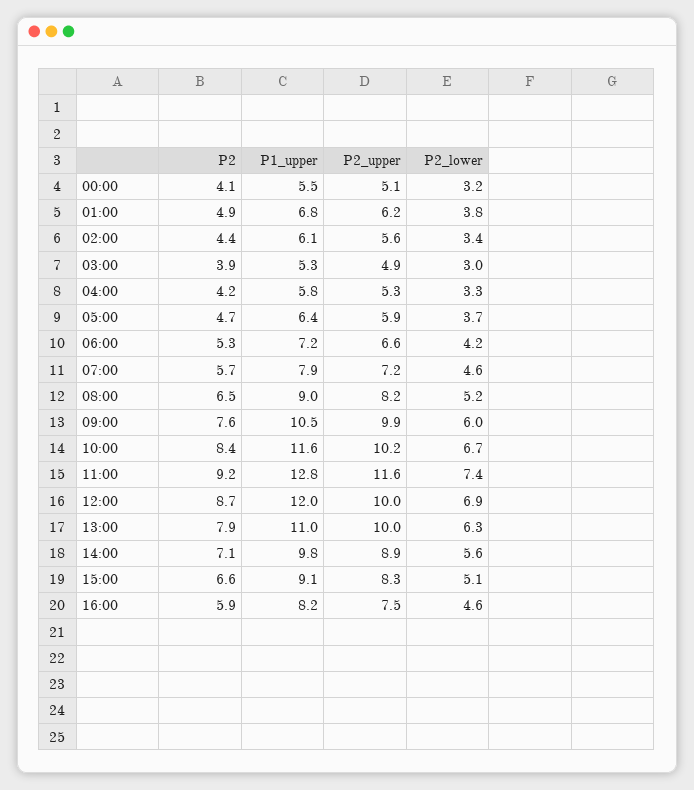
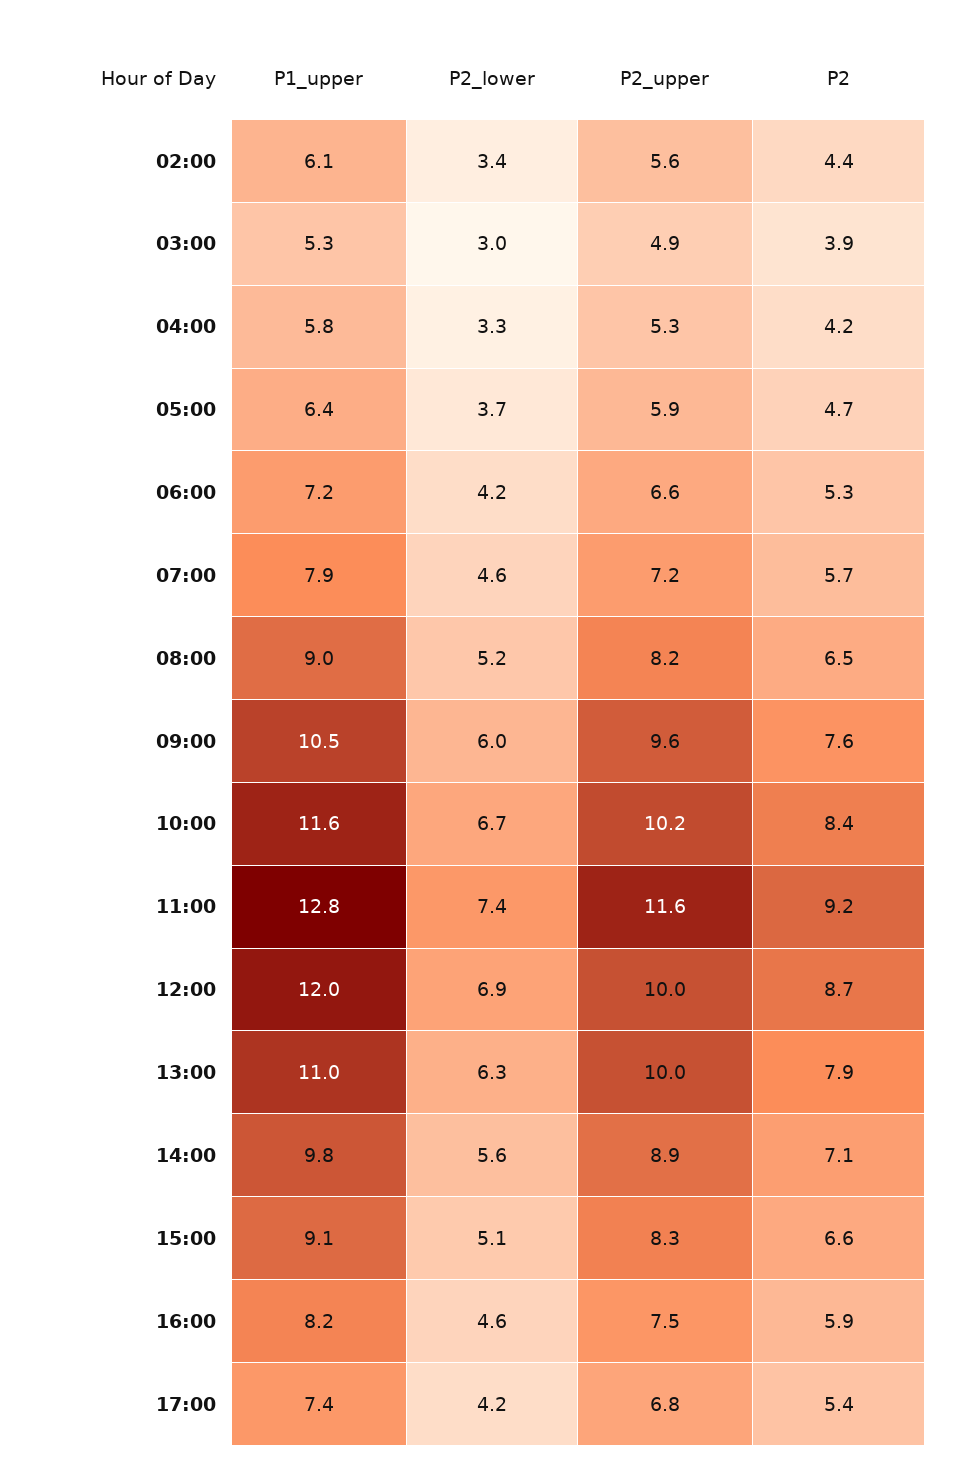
P2, 00:00: 4.1 -> none
P1_upper, 00:00: 5.5 -> none
P2_upper, 00:00: 5.1 -> none
P2_lower, 00:00: 3.2 -> none
P2, 01:00: 4.9 -> none
P1_upper, 01:00: 6.8 -> none
P2_upper, 01:00: 6.2 -> none
P2_lower, 01:00: 3.8 -> none
P2_upper, 09:00: 9.9 -> 9.6
P1_upper, 17:00: none -> 7.4
P2_lower, 17:00: none -> 4.2
P2_upper, 17:00: none -> 6.8
P2, 17:00: none -> 5.4

